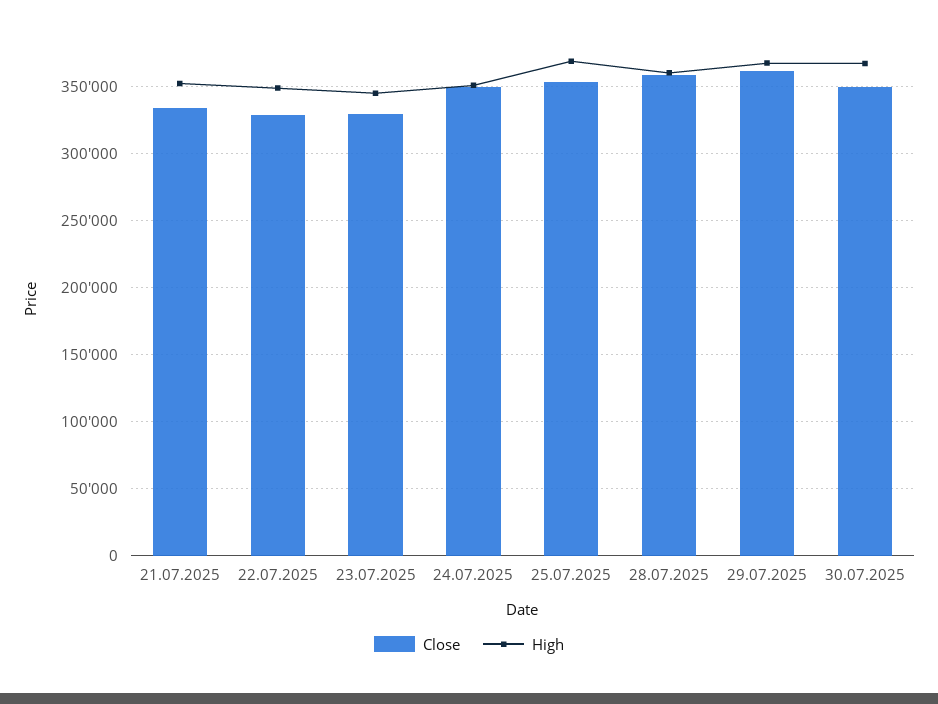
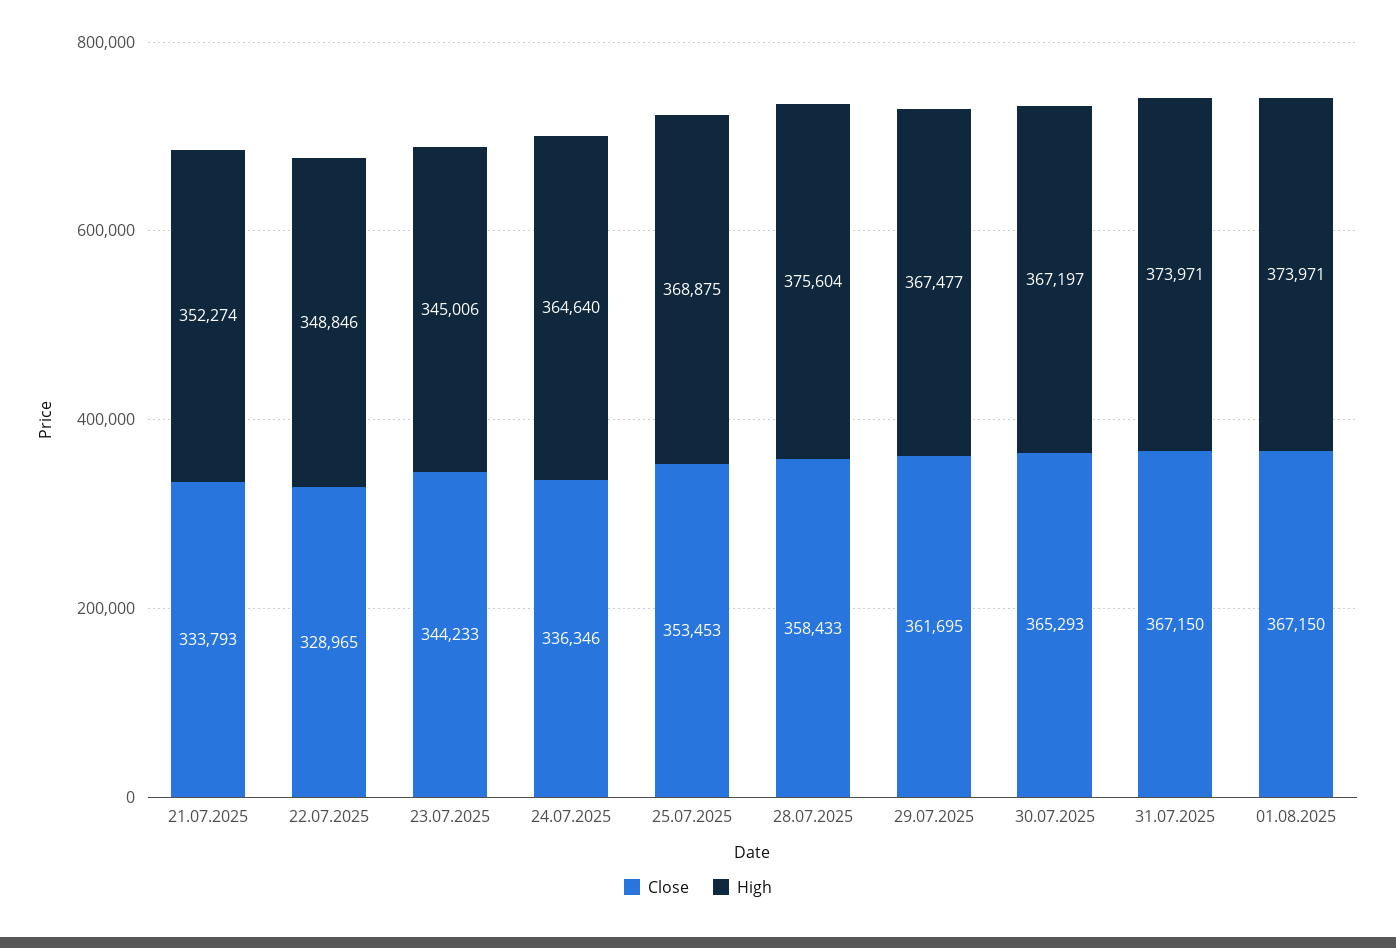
Close, 23.07.2025: 330000 -> 344233
Close, 24.07.2025: 350000 -> 336346
High, 24.07.2025: 350000 -> 364640
High, 28.07.2025: 360000 -> 375604
Close, 30.07.2025: 350000 -> 365293
Close, 31.07.2025: none -> 367150
High, 31.07.2025: none -> 373971
Close, 01.08.2025: none -> 367150
High, 01.08.2025: none -> 373971

